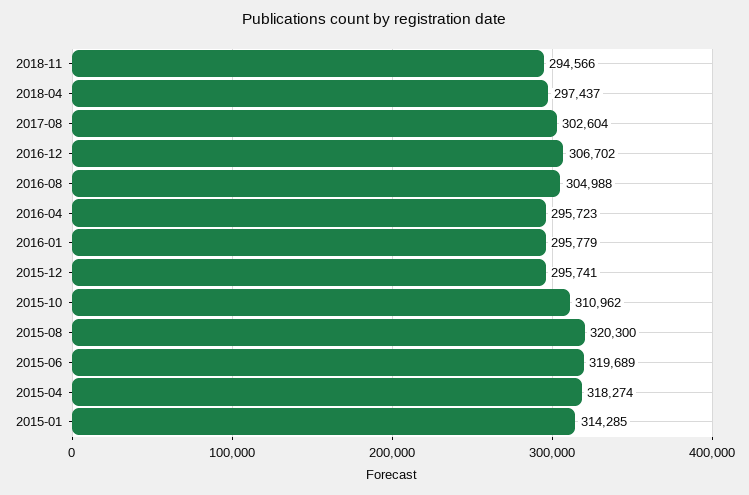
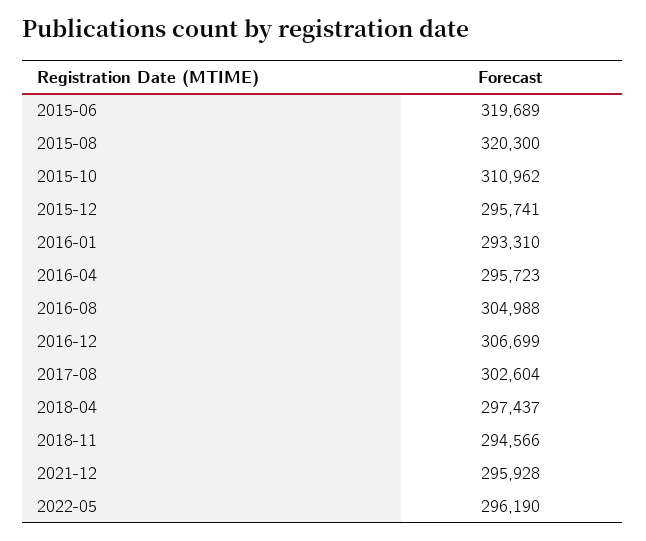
2016-12: 306702 -> 306699
2016-01: 295779 -> 293310
2015-04: 318274 -> none
2015-01: 314285 -> none
2021-12: none -> 295928
2022-05: none -> 296190

